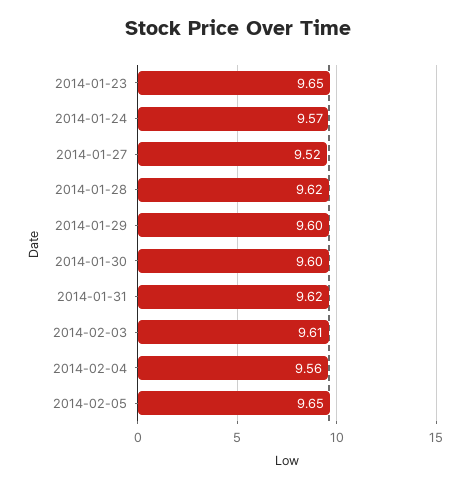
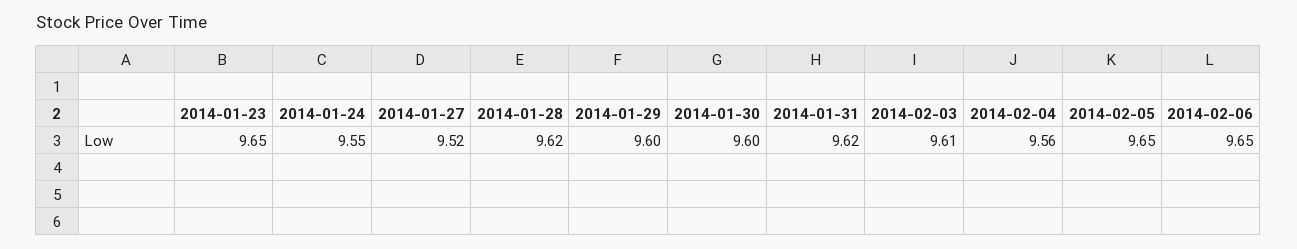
2014-01-24: 9.57 -> 9.55
2014-02-06: none -> 9.65

